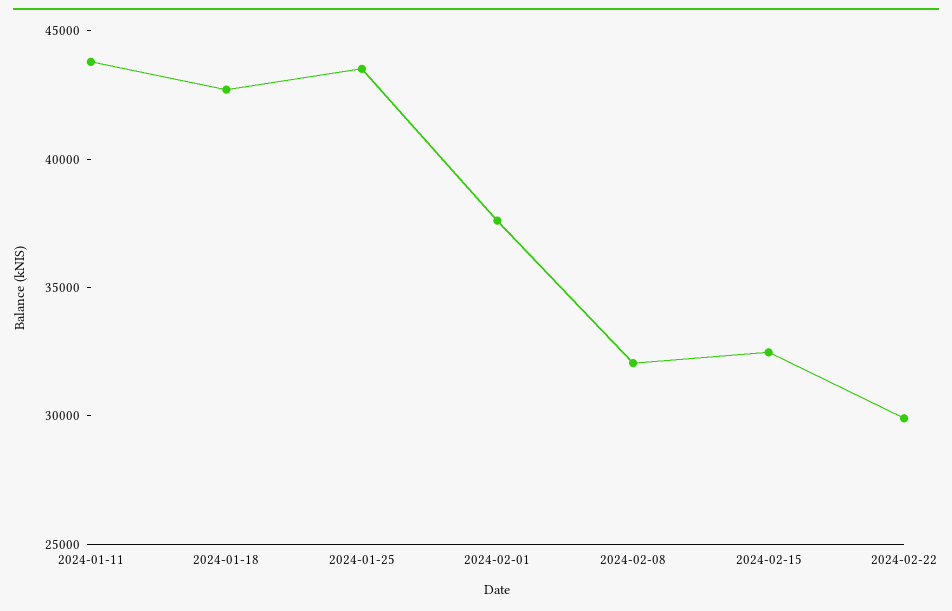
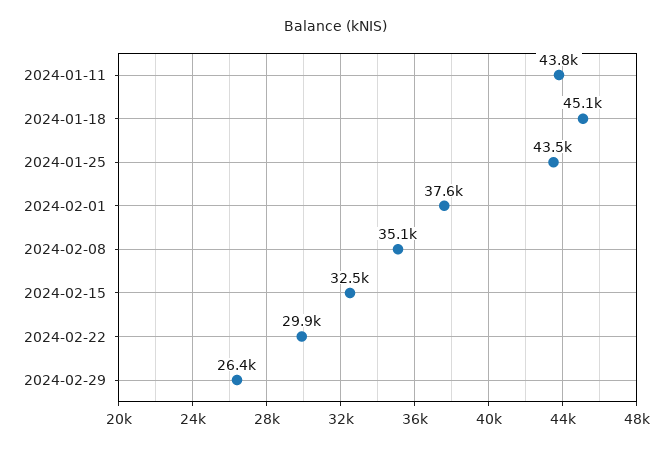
2024-01-18: 43000 -> 45100
2024-02-08: 32000 -> 35100
2024-02-29: none -> 26400

